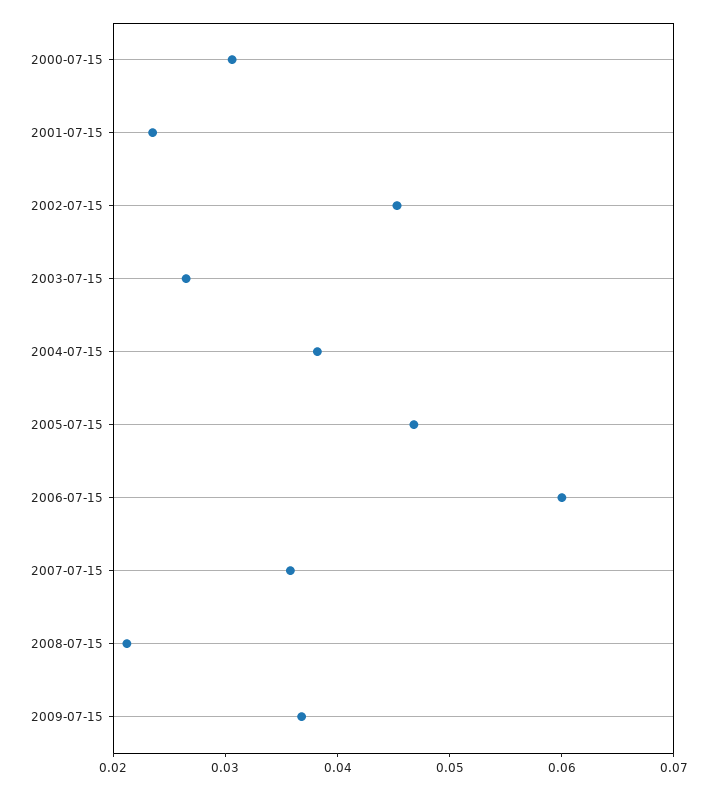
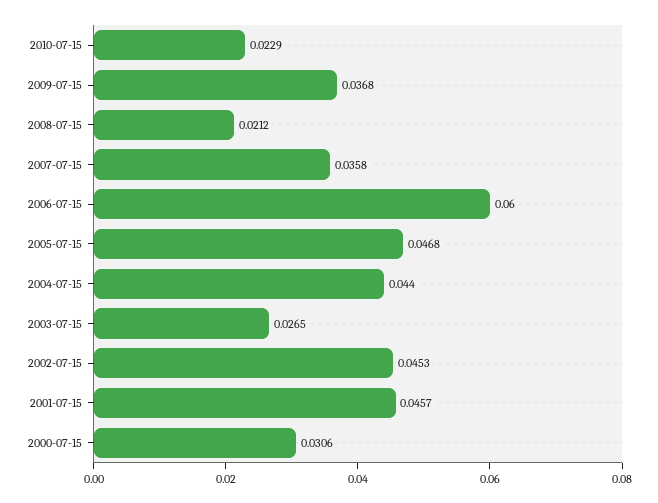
2001-07-15: 0.024 -> 0.0457
2004-07-15: 0.038 -> 0.044
2010-07-15: none -> 0.0229

